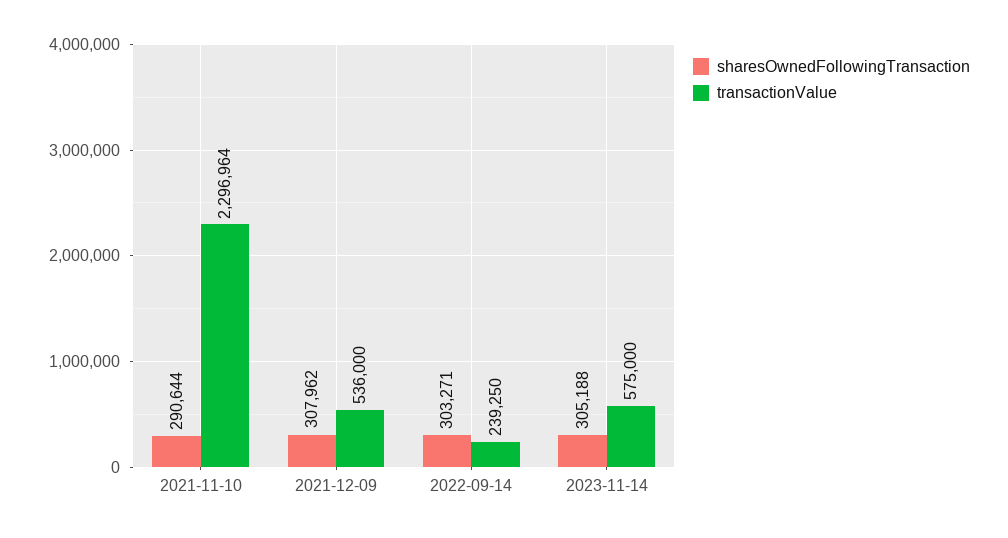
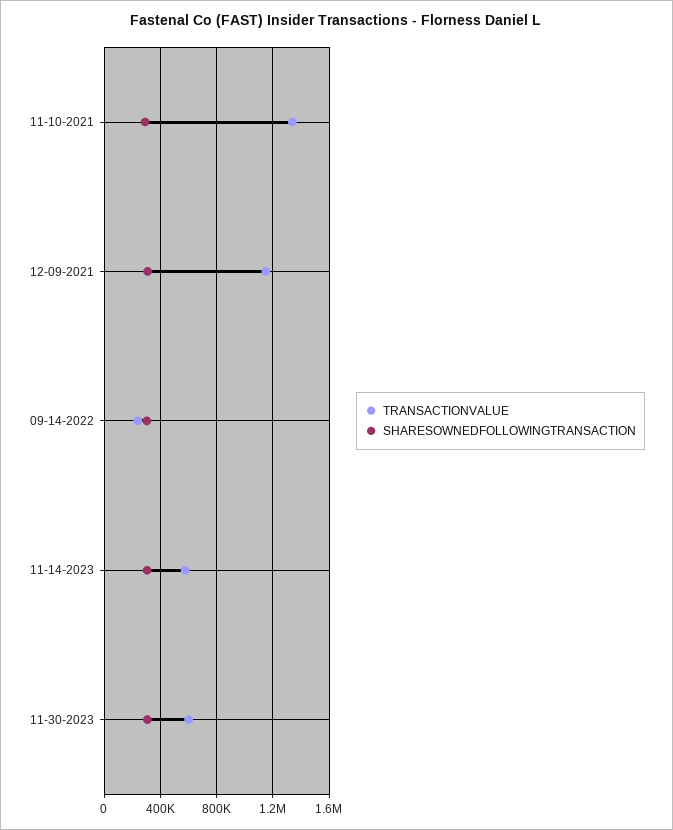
transactionValue, 2021-11-10: 2296964 -> 1350000
transactionValue, 2021-12-09: 536000 -> 1150000
transactionValue, 11-30-2023: none -> 600000
sharesOwnedFollowingTransaction, 11-30-2023: none -> 300000

